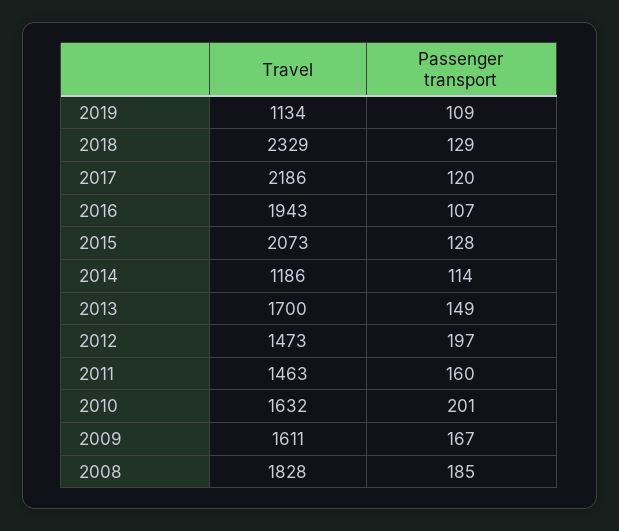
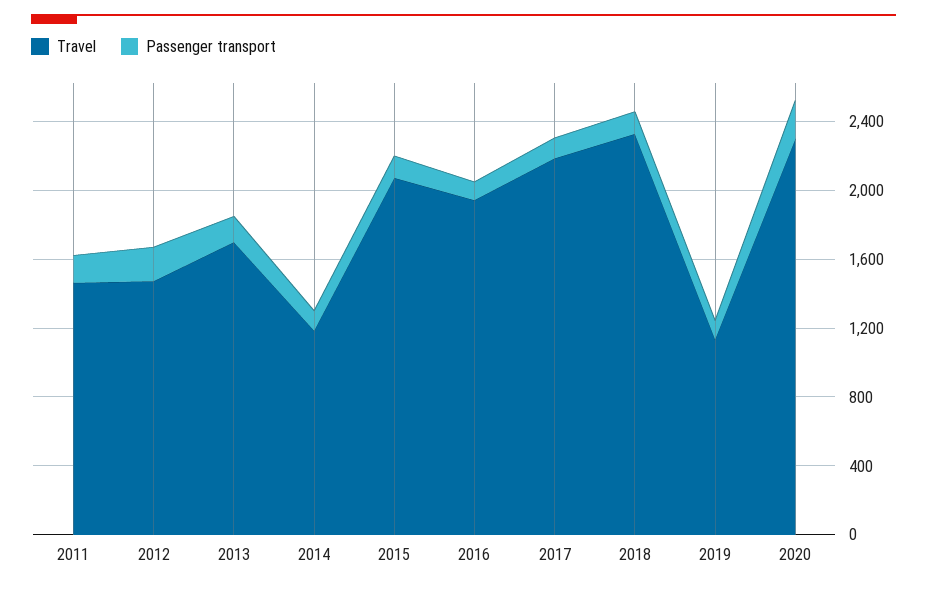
Travel, 2010: 1632 -> none
Passenger transport, 2010: 201 -> none
Travel, 2009: 1611 -> none
Passenger transport, 2009: 167 -> none
Travel, 2008: 1828 -> none
Passenger transport, 2008: 185 -> none
Travel, 2020: none -> 2300
Passenger transport, 2020: none -> 200

